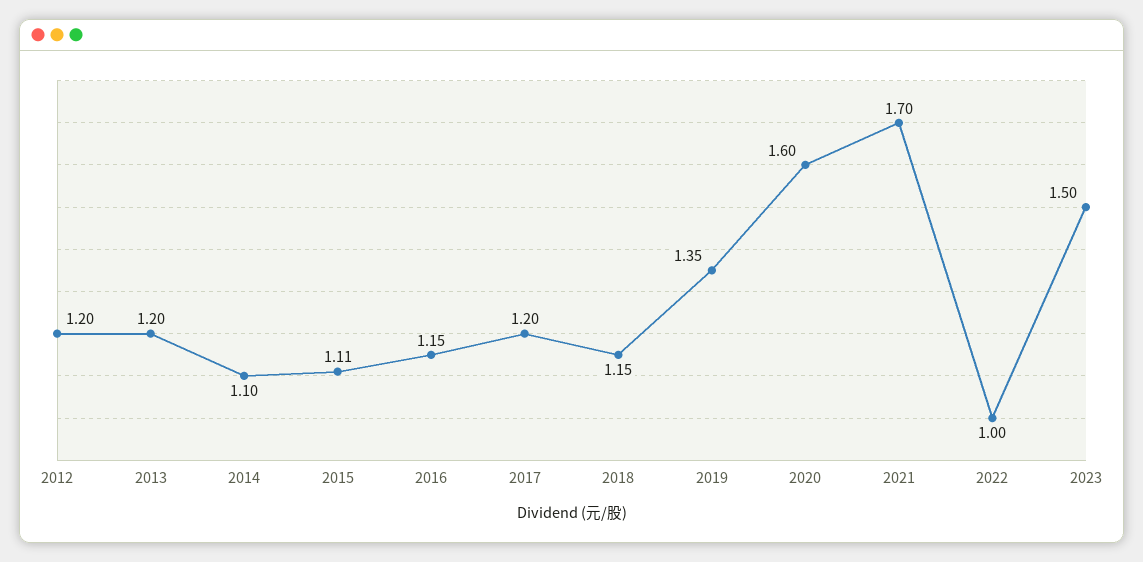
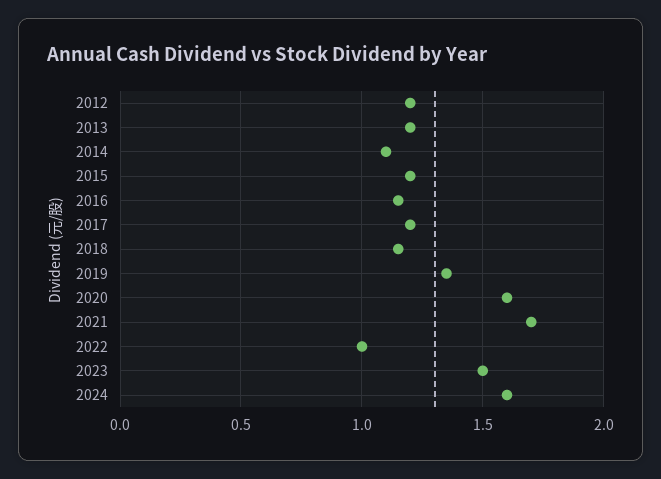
2015: 1.11 -> 1.2
2024: none -> 1.6

